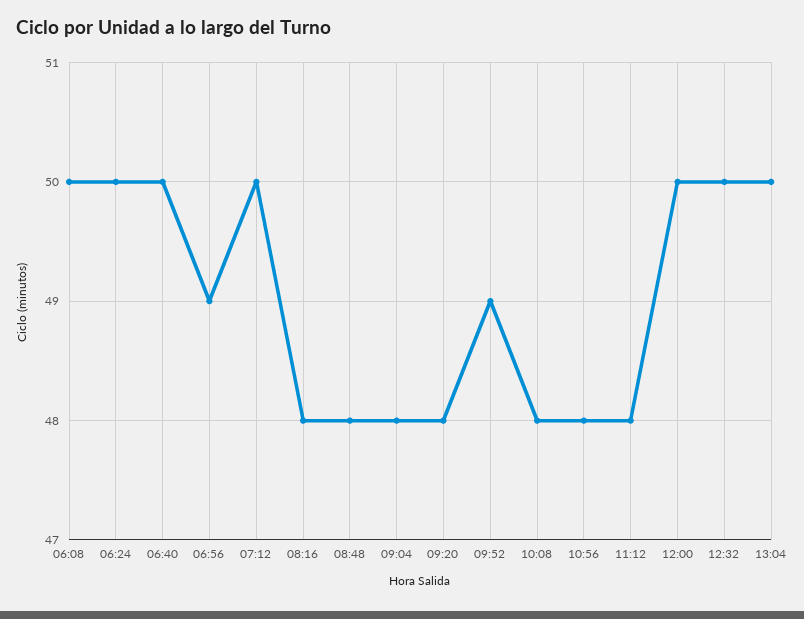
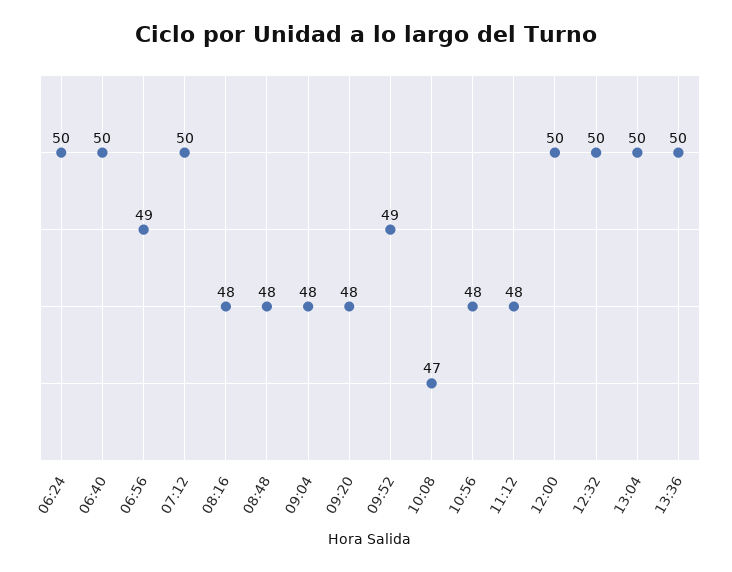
06:08: 50 -> none
10:08: 48 -> 47
13:36: none -> 50

